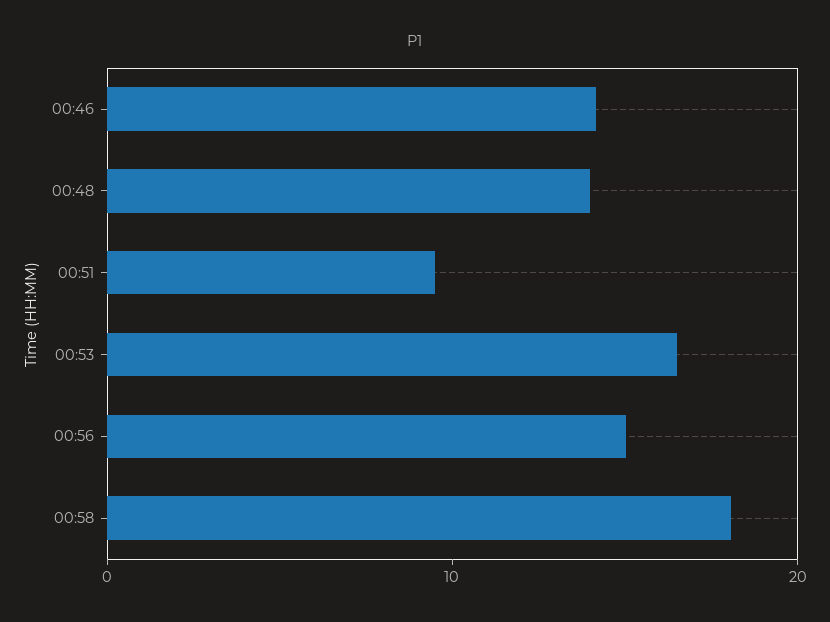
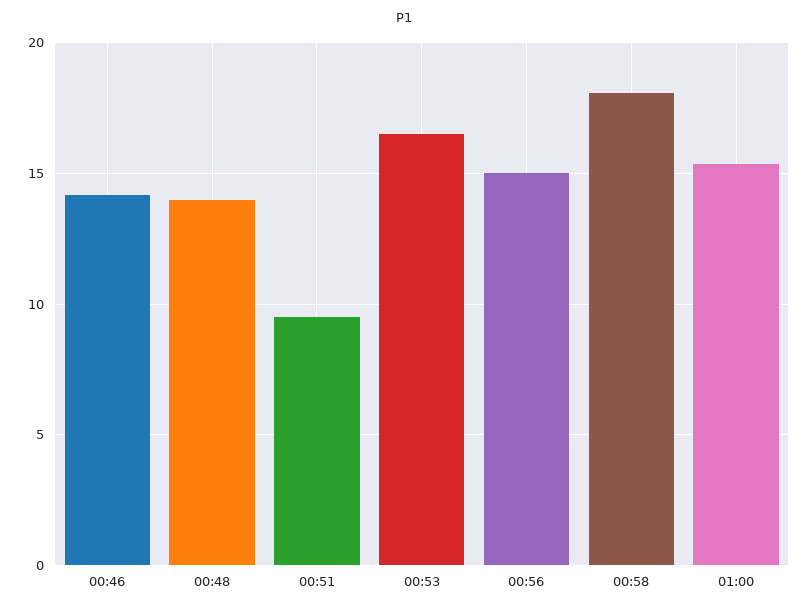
01:00: none -> 15.5

